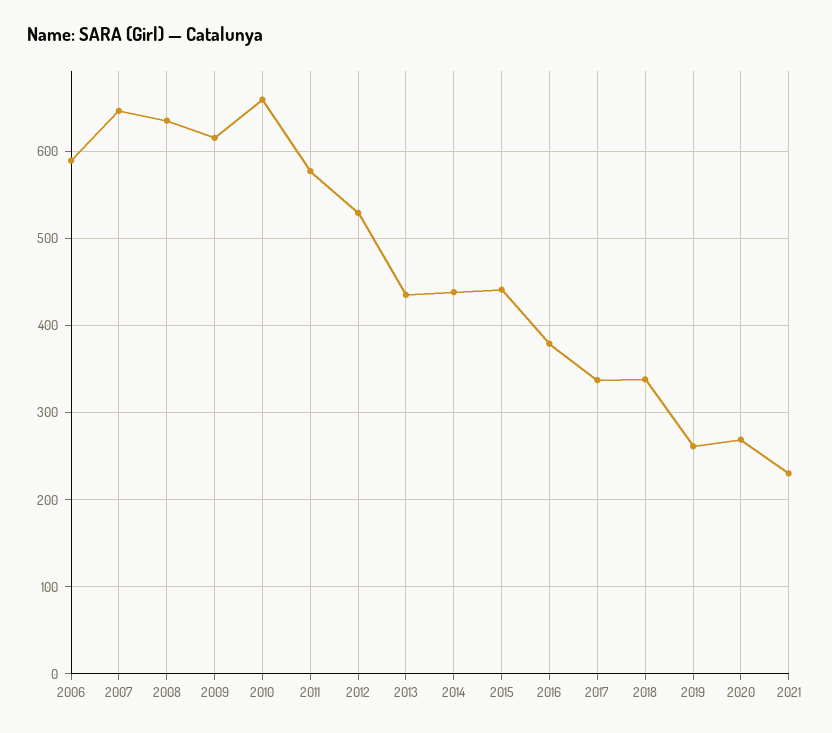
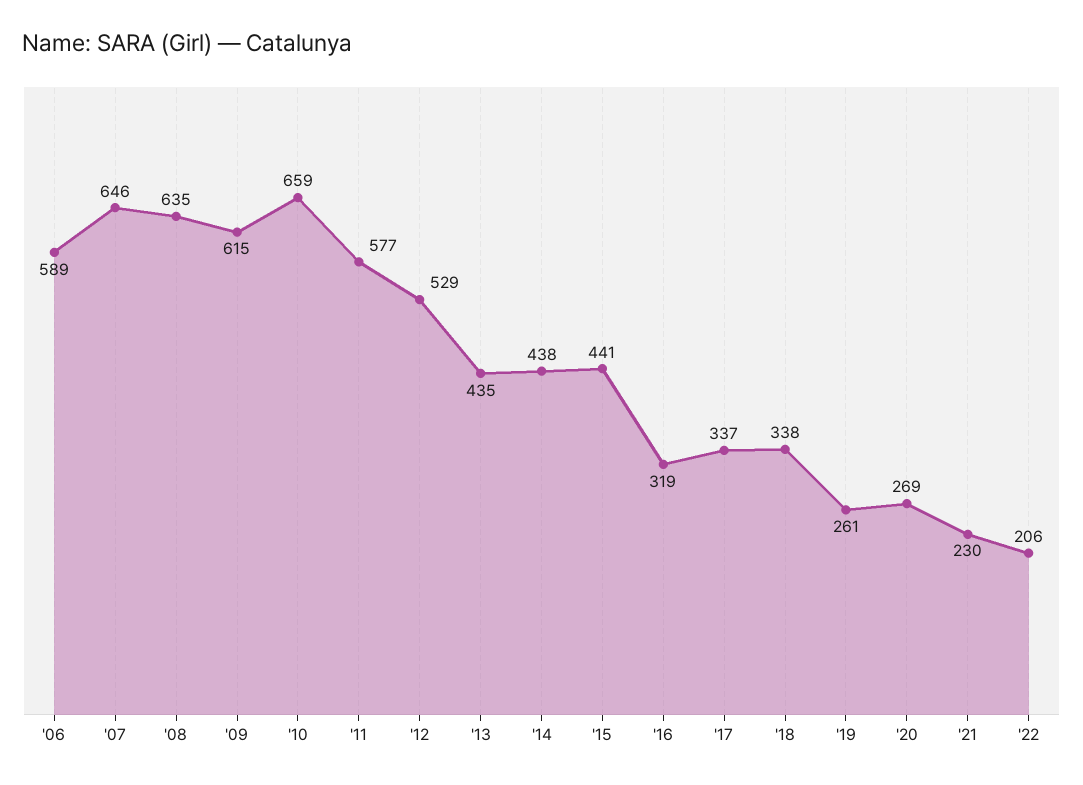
2016: 380 -> 319
'22: none -> 206

